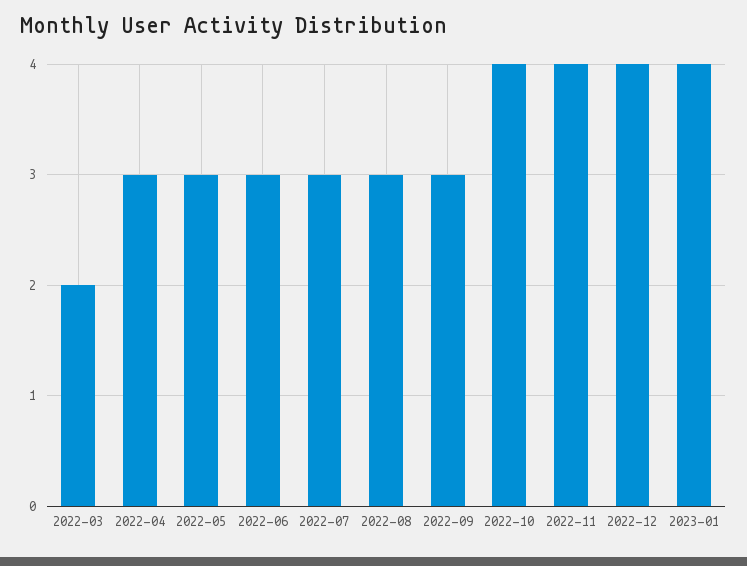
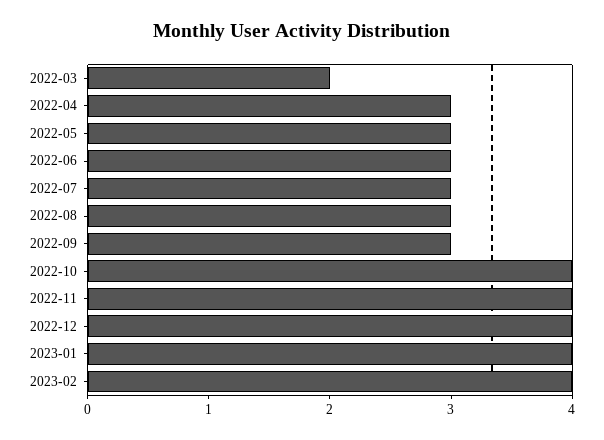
2023-02: none -> 4

